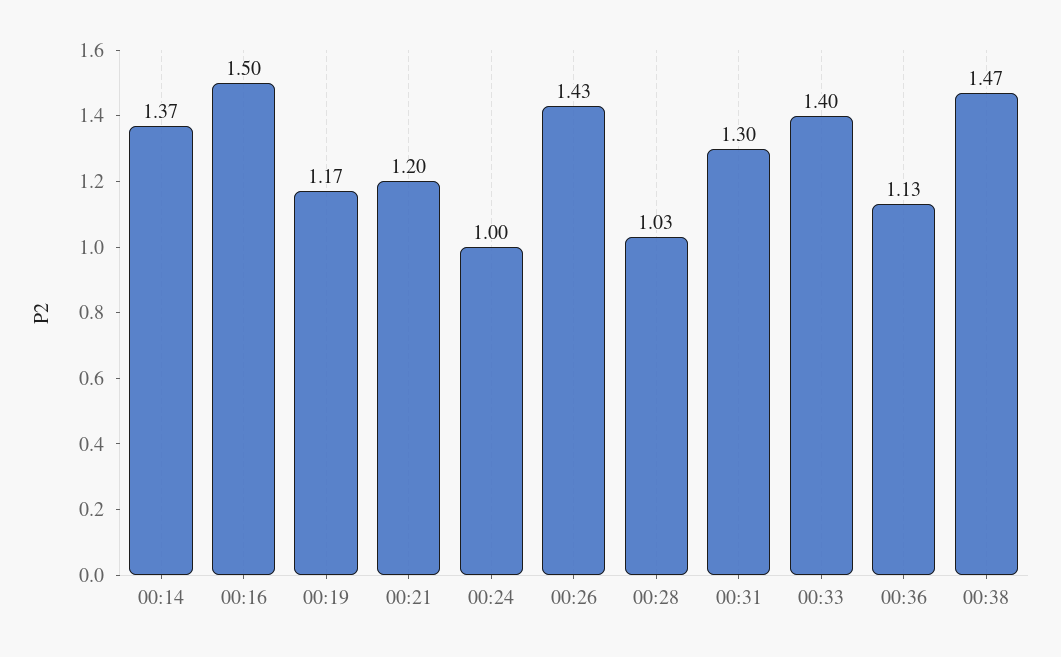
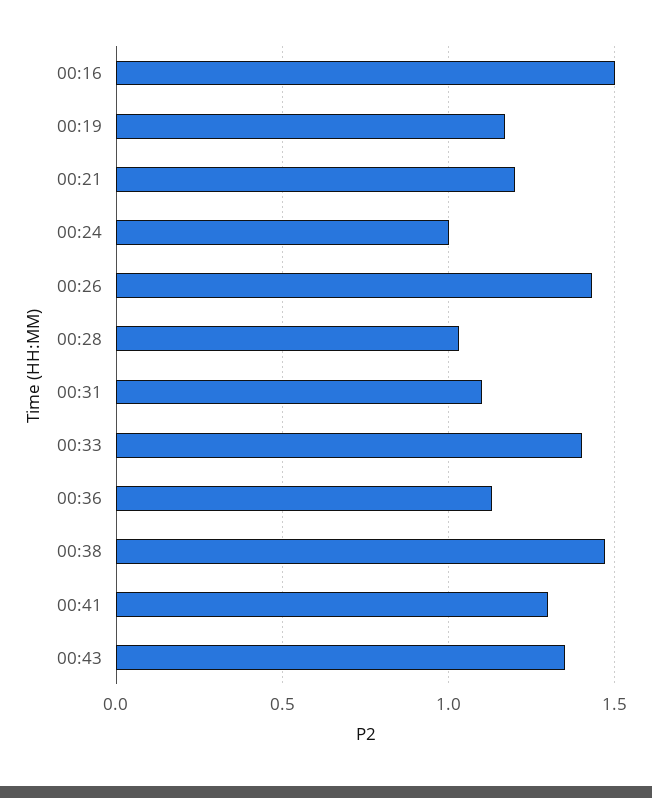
00:14: 1.37 -> none
00:31: 1.3 -> 1.1
00:41: none -> 1.3
00:43: none -> 1.35

